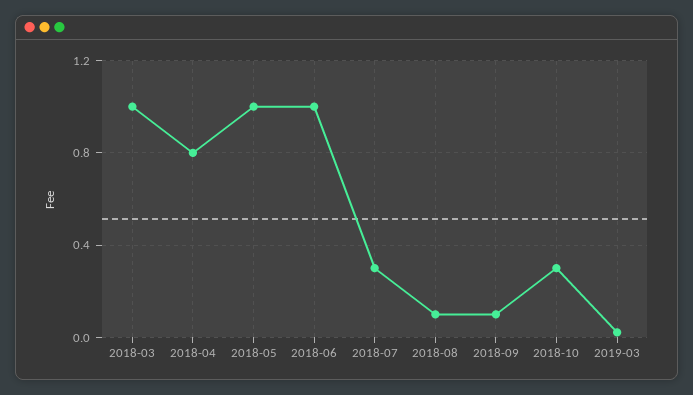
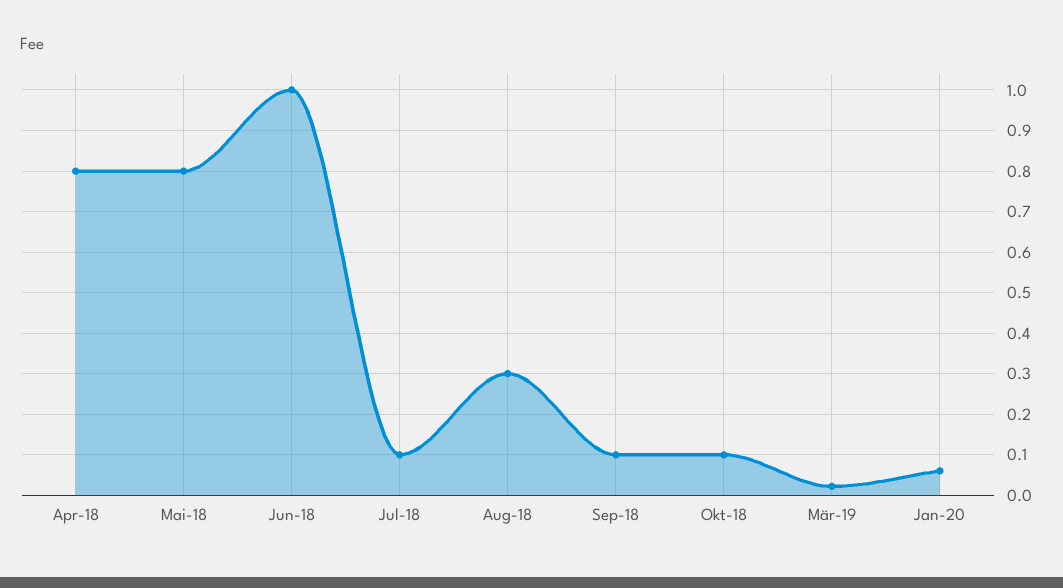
2018-03: 1 -> none
2018-05: 1 -> 0.8
2018-07: 0.3 -> 0.1
2018-08: 0.1 -> 0.3
2018-10: 0.3 -> 0.1
Jan-20: none -> 0.06

